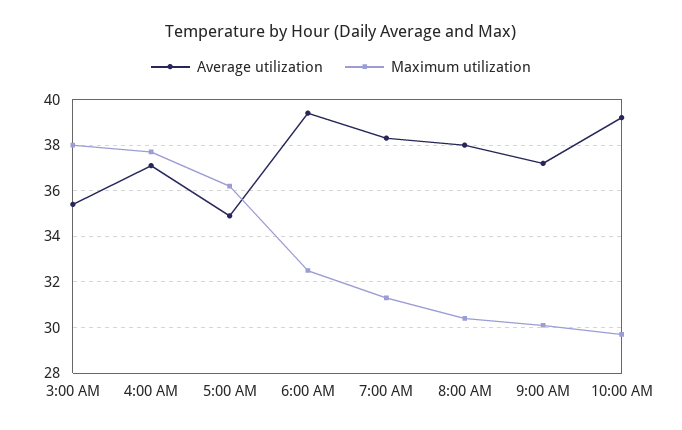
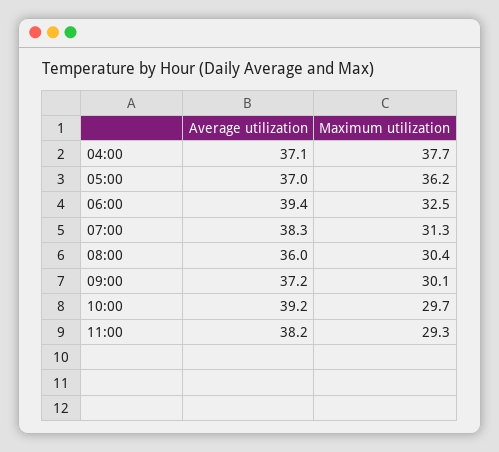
Average utilization, 3:00 AM: 35.5 -> none
Maximum utilization, 3:00 AM: 38 -> none
Average utilization, 5:00 AM: 35 -> 37
Average utilization, 8:00 AM: 38 -> 36
Average utilization, 11:00: none -> 38.2
Maximum utilization, 11:00: none -> 29.3

